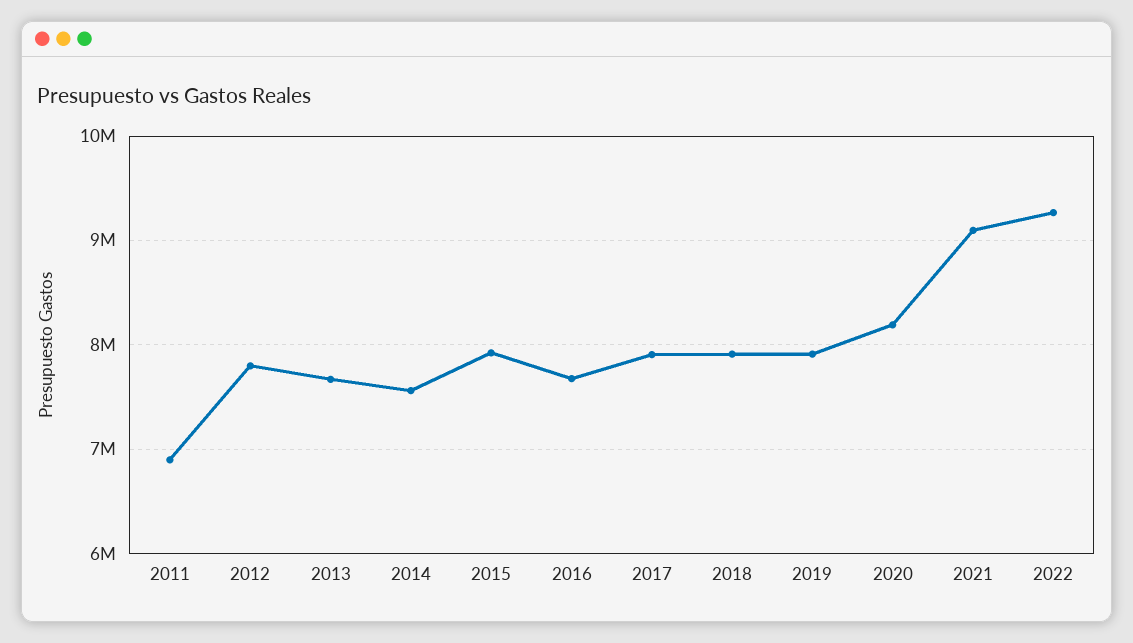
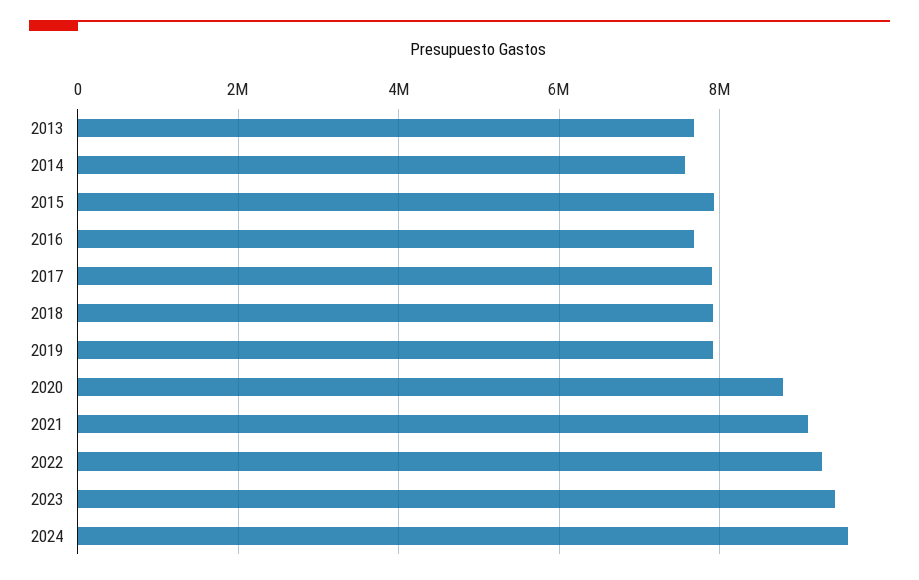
2011: 6900000 -> none
2012: 7800000 -> none
2020: 8200000 -> 8800000
2023: none -> 9400000
2024: none -> 9600000

